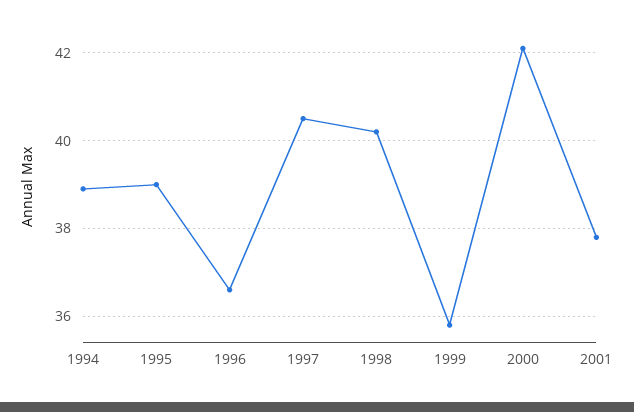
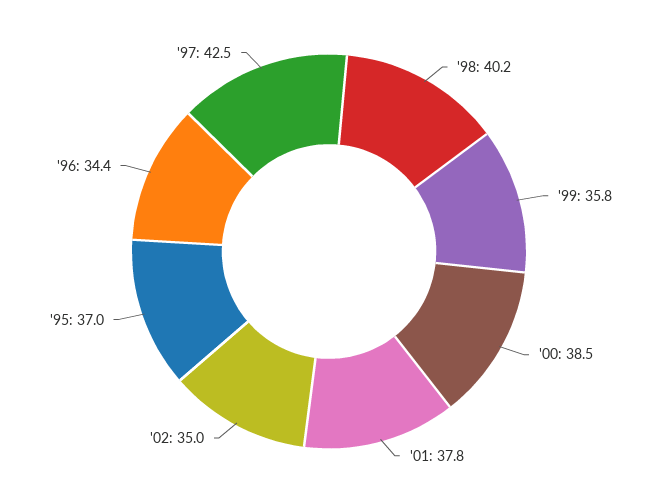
1994: 39 -> none
1995: 39 -> 37
1996: 36.5 -> 34.4
1997: 40.5 -> 42.5
2000: 42 -> 38.5
'02: none -> 35

